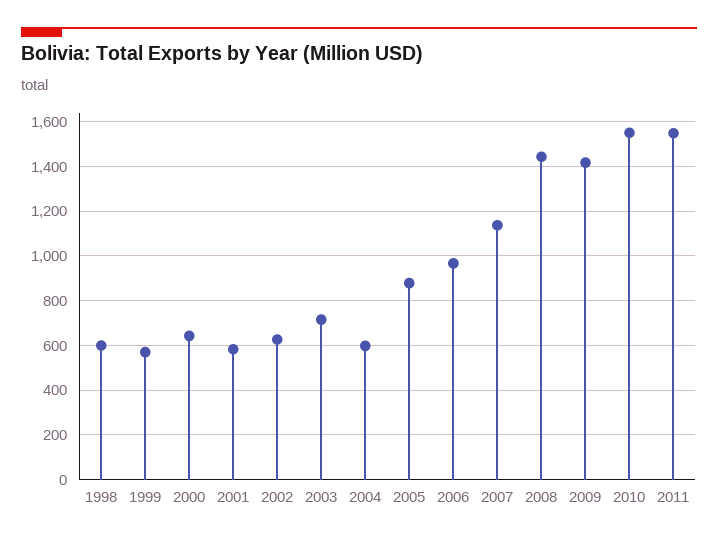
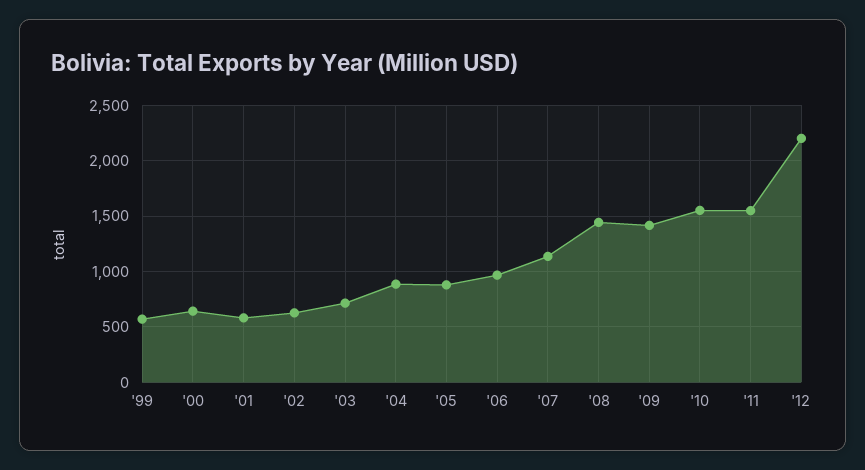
1998: 600 -> none
2004: 600 -> 900
'12: none -> 2200

